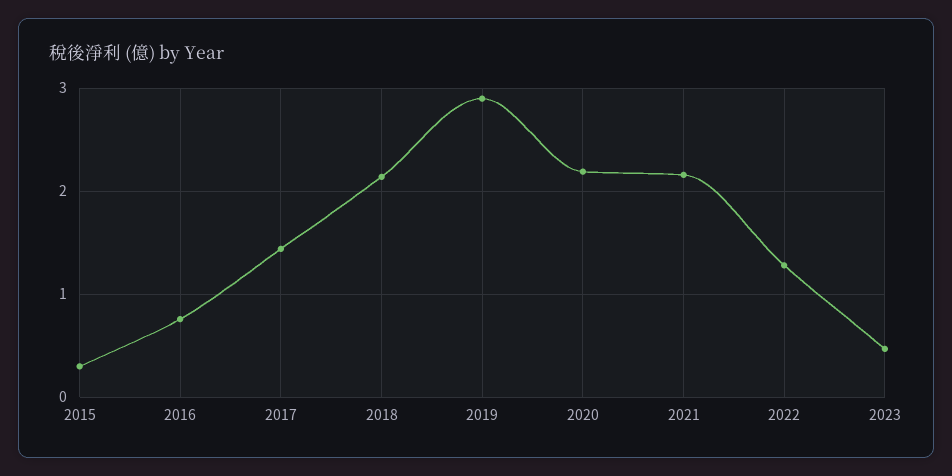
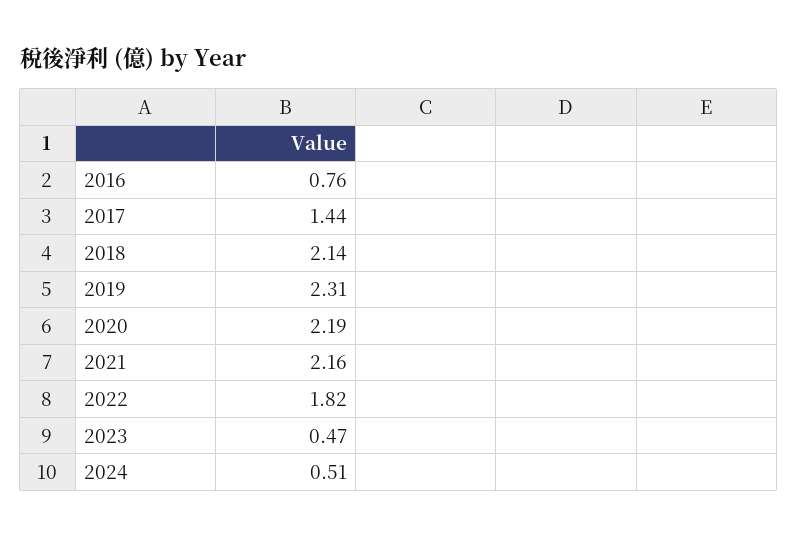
2015: 0.3 -> none
2019: 2.9 -> 2.31
2022: 1.3 -> 1.82
2024: none -> 0.51

